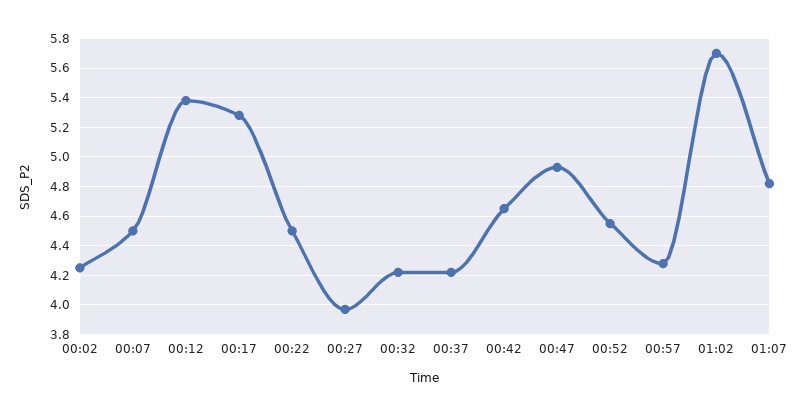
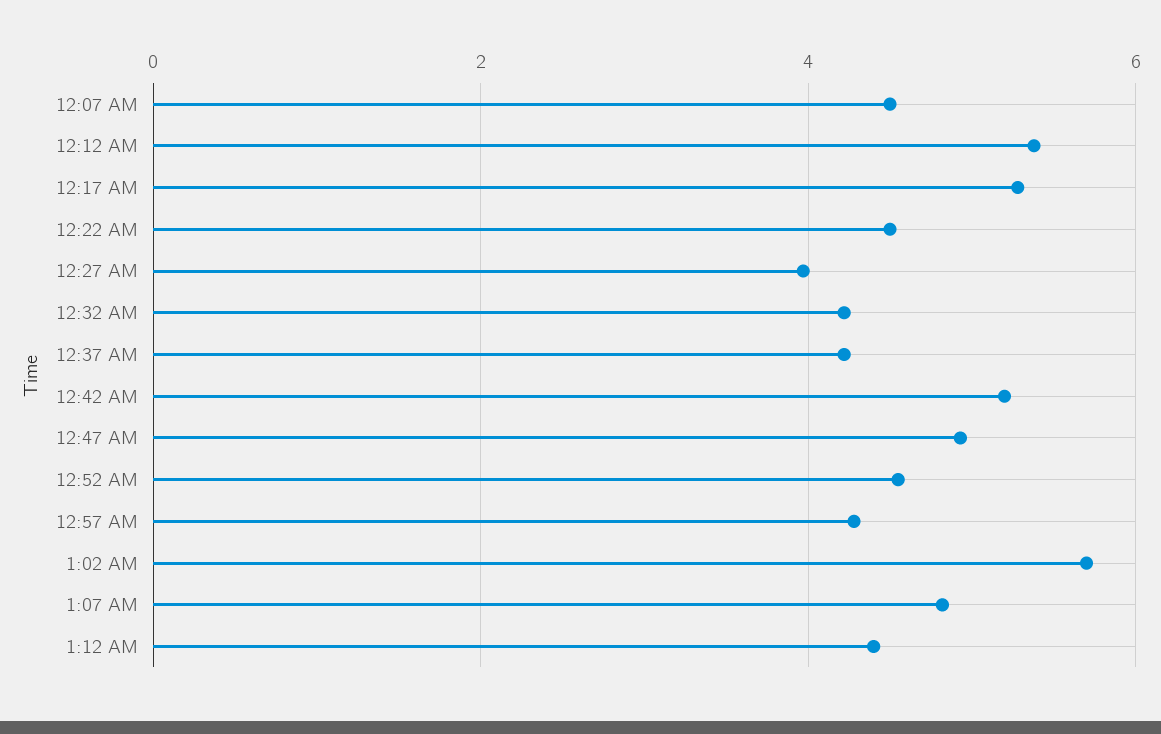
00:02: 4.25 -> none
00:42: 4.65 -> 5.2
1:12 AM: none -> 4.4

